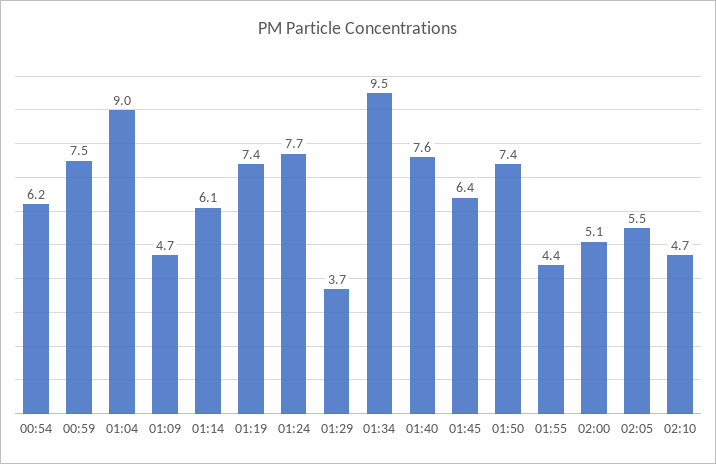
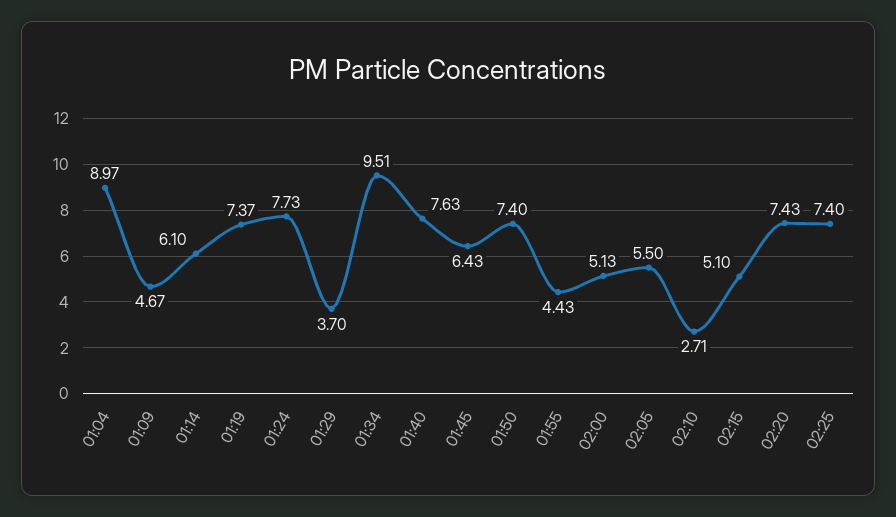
00:54: 6.2 -> none
00:59: 7.5 -> none
02:10: 4.7 -> 2.71
02:15: none -> 5.1
02:20: none -> 7.43
02:25: none -> 7.4

